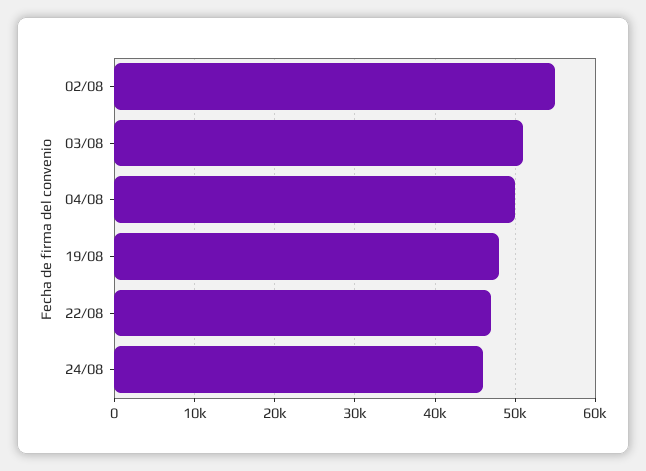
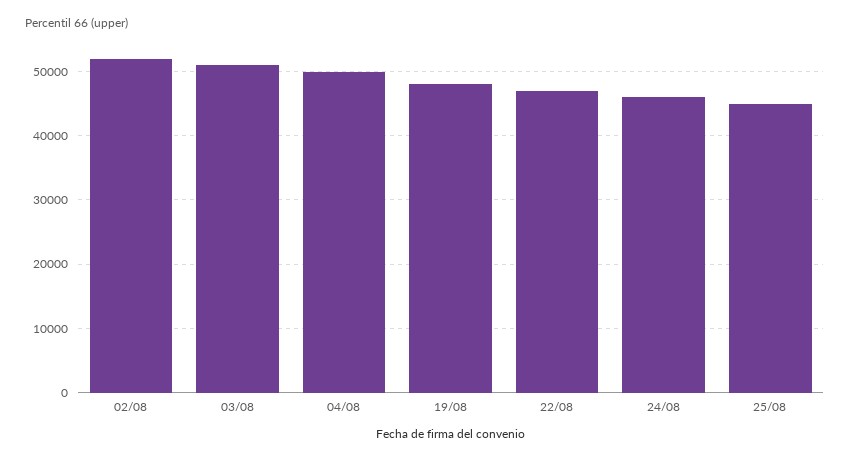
02/08: 55000 -> 52000
25/08: none -> 45000

